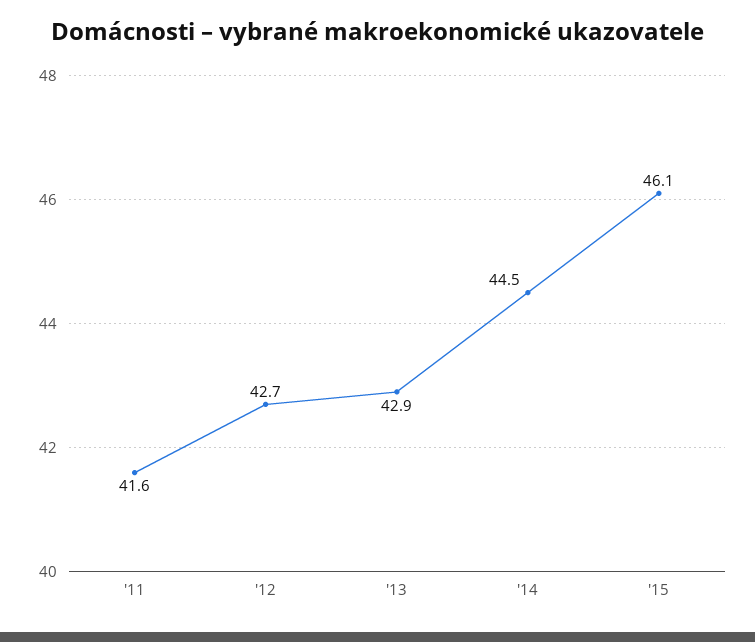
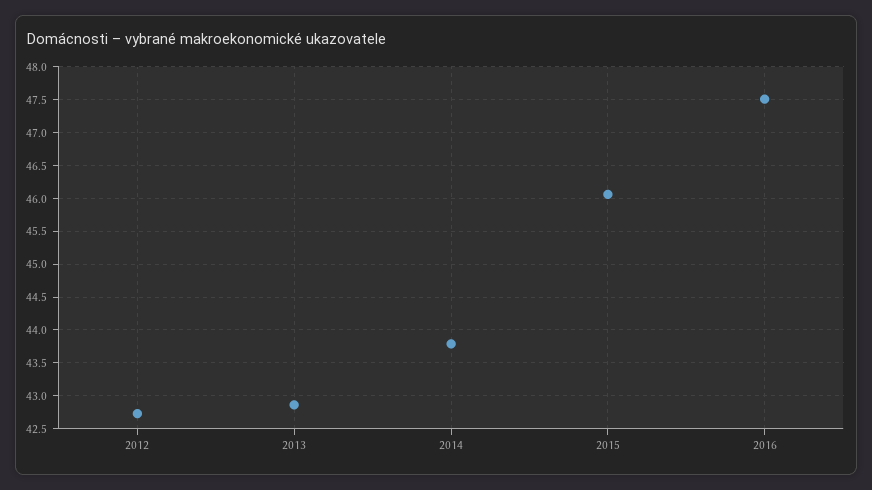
'11: 41.6 -> none
'14: 44.5 -> 43.8
2016: none -> 47.5

